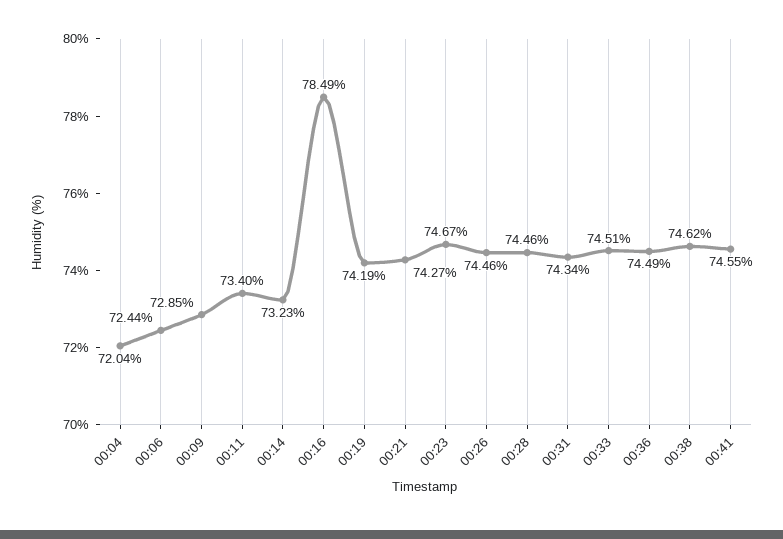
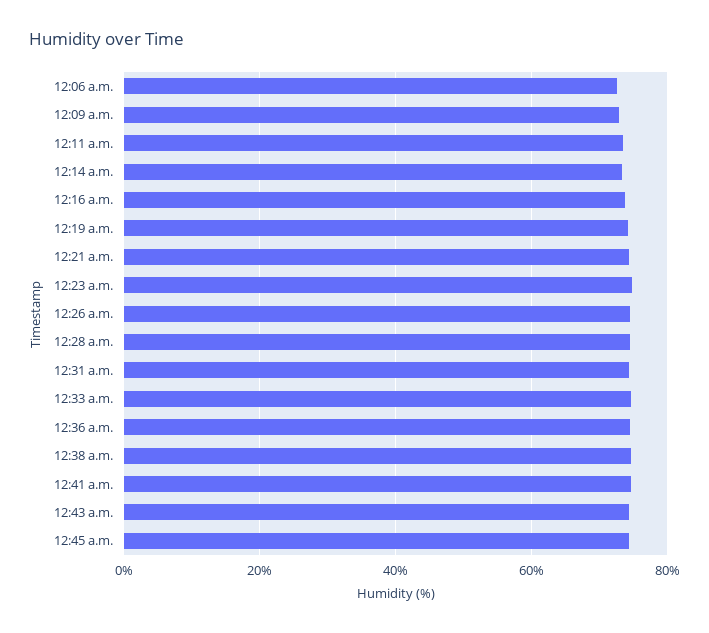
00:04: 72.04 -> none
00:16: 78.49 -> 74
12:43 a.m.: none -> 74
12:45 a.m.: none -> 74

